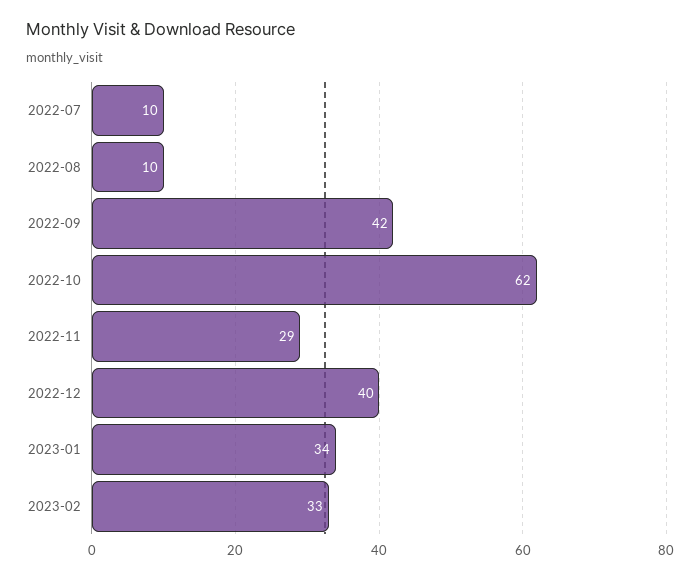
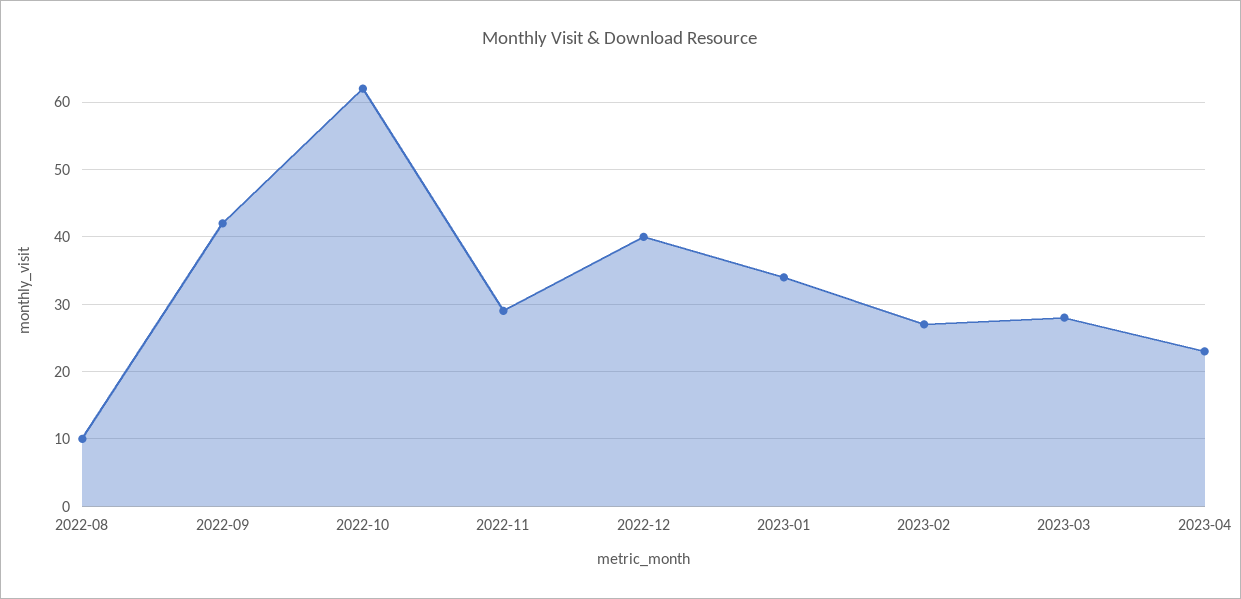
2022-07: 10 -> none
2023-02: 33 -> 27
2023-03: none -> 28
2023-04: none -> 23

